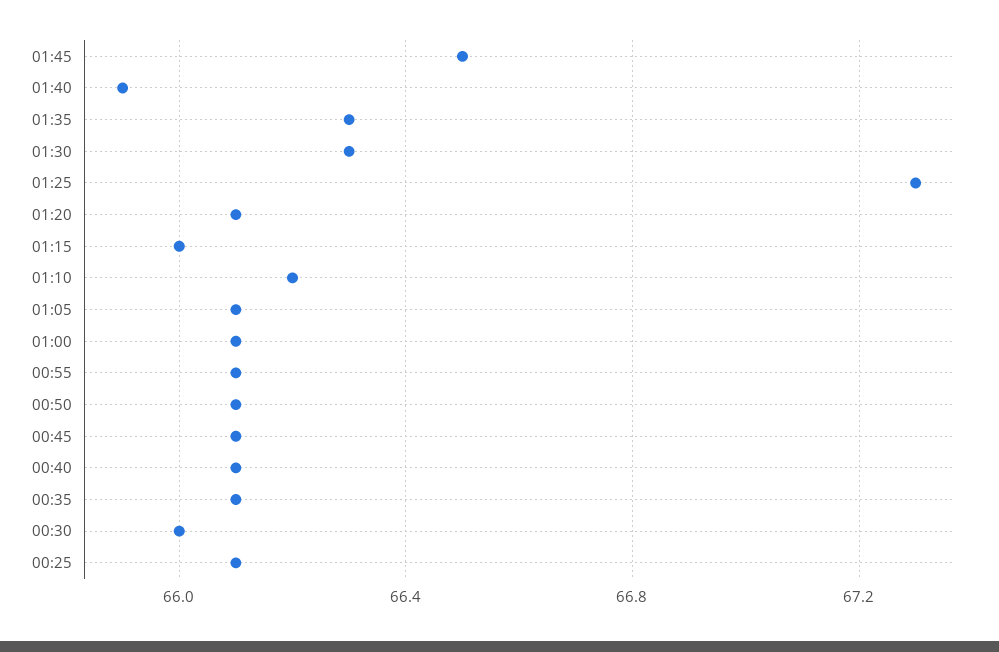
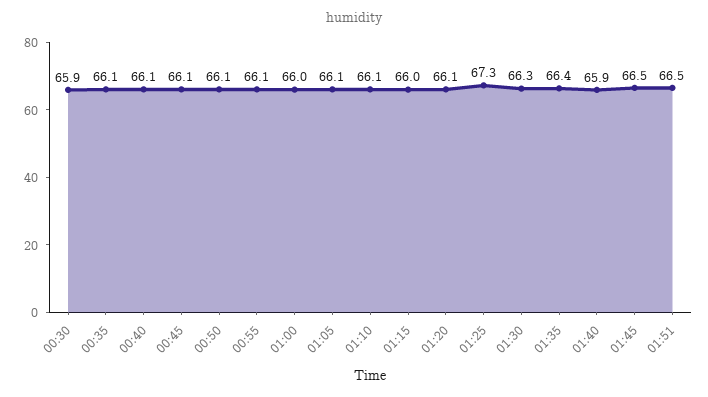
01:35: 66.3 -> 66.4
01:10: 66.2 -> 66.1
01:00: 66.1 -> 66
00:30: 66 -> 65.9
00:25: 66.1 -> none
01:51: none -> 66.5

